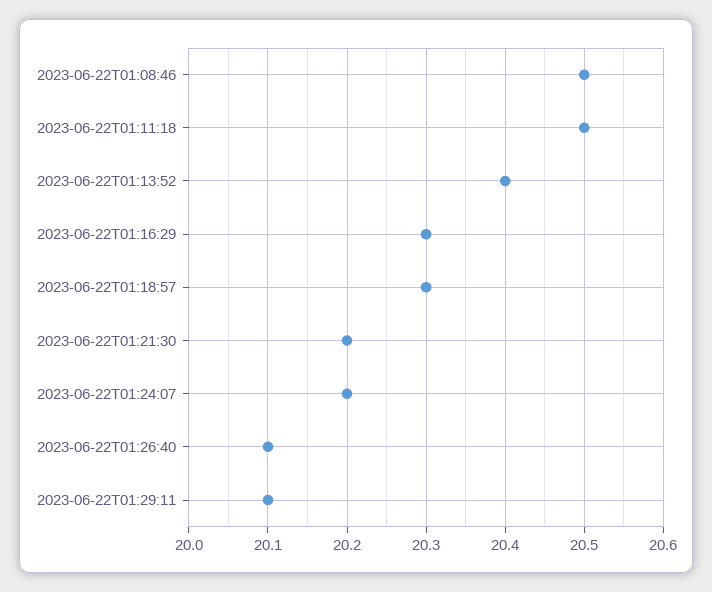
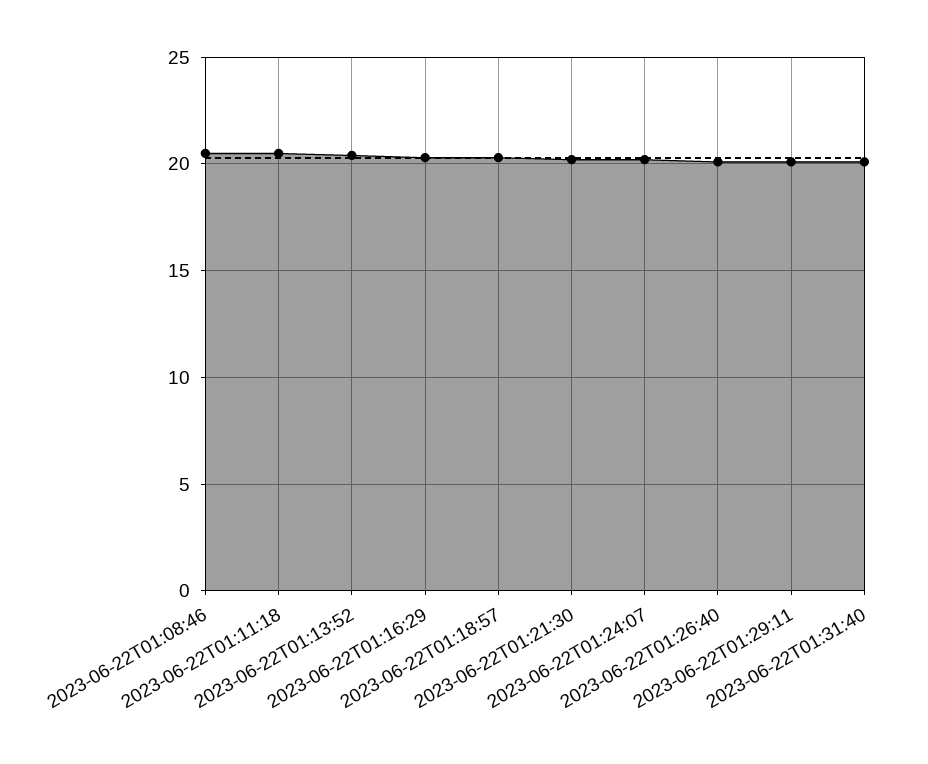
2023-06-22T01:31:40: none -> 20

